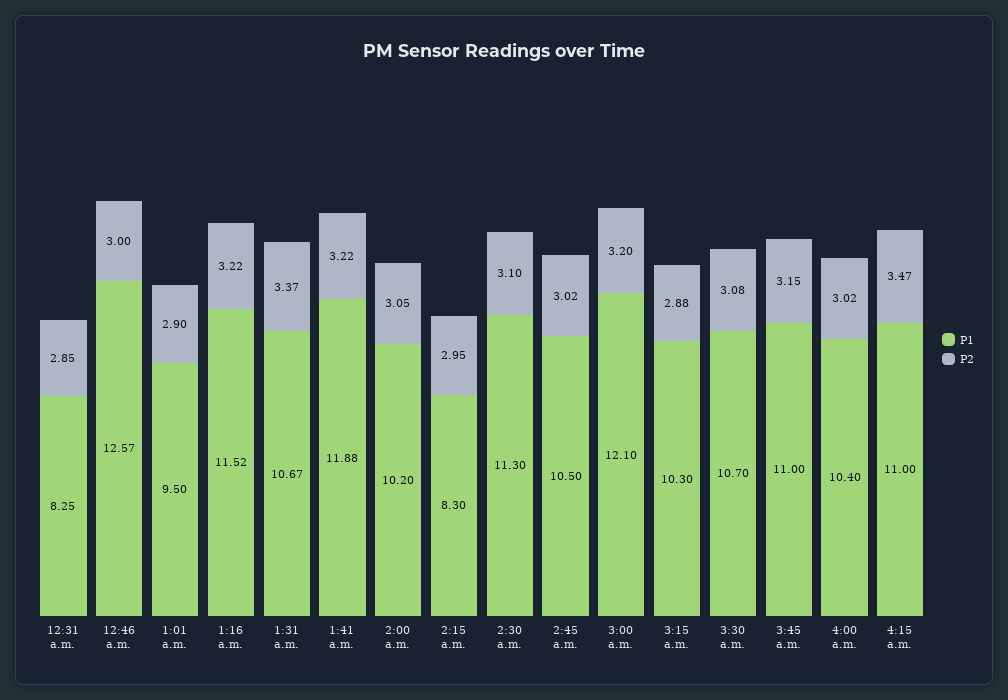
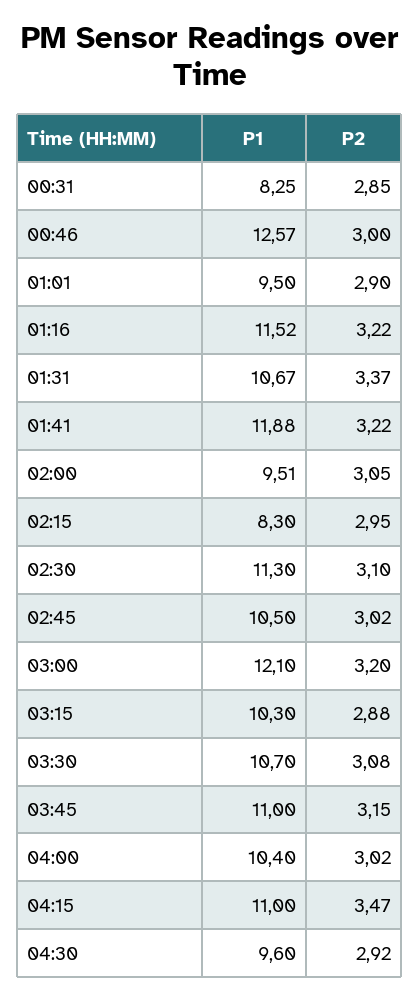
P1, 2:00 a.m.: 10.2 -> 9.51
P1, 04:30: none -> 9.6
P2, 04:30: none -> 2.92

